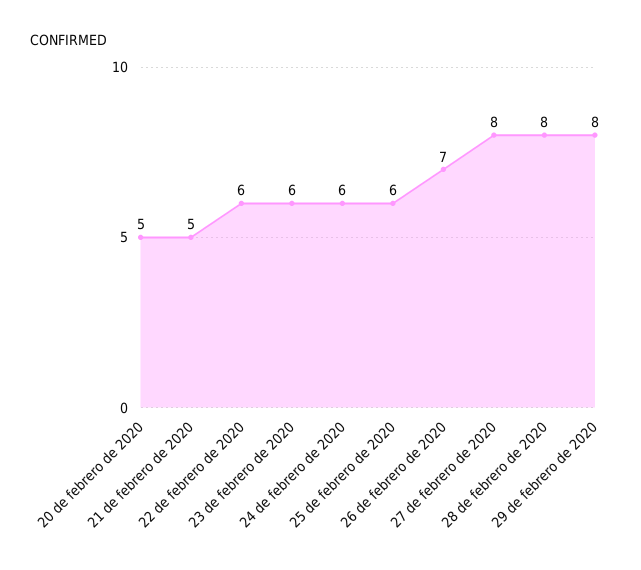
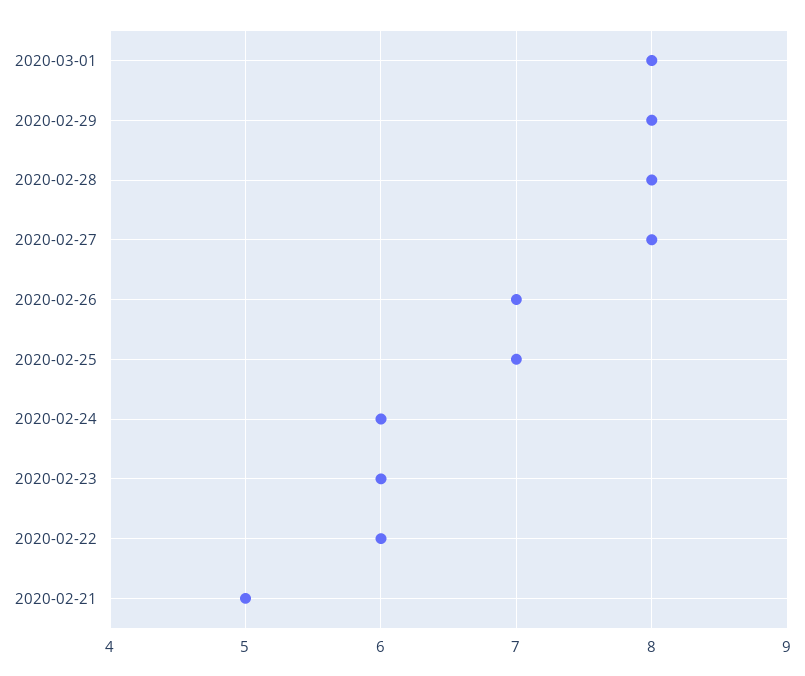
20 de febrero de 2020: 5 -> none
25 de febrero de 2020: 6 -> 7
2020-03-01: none -> 8

